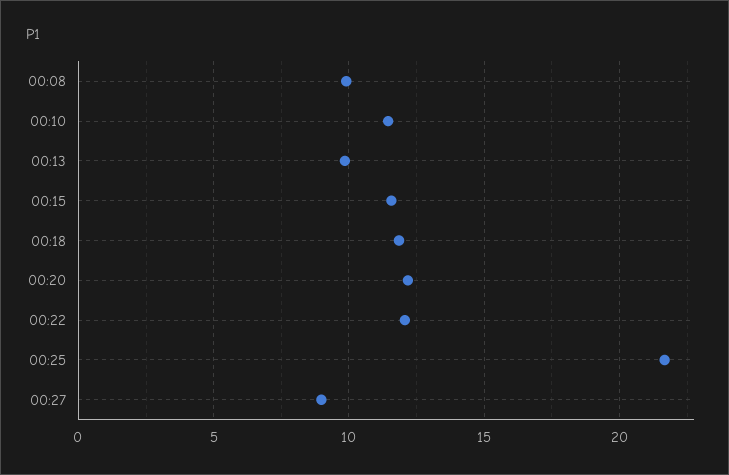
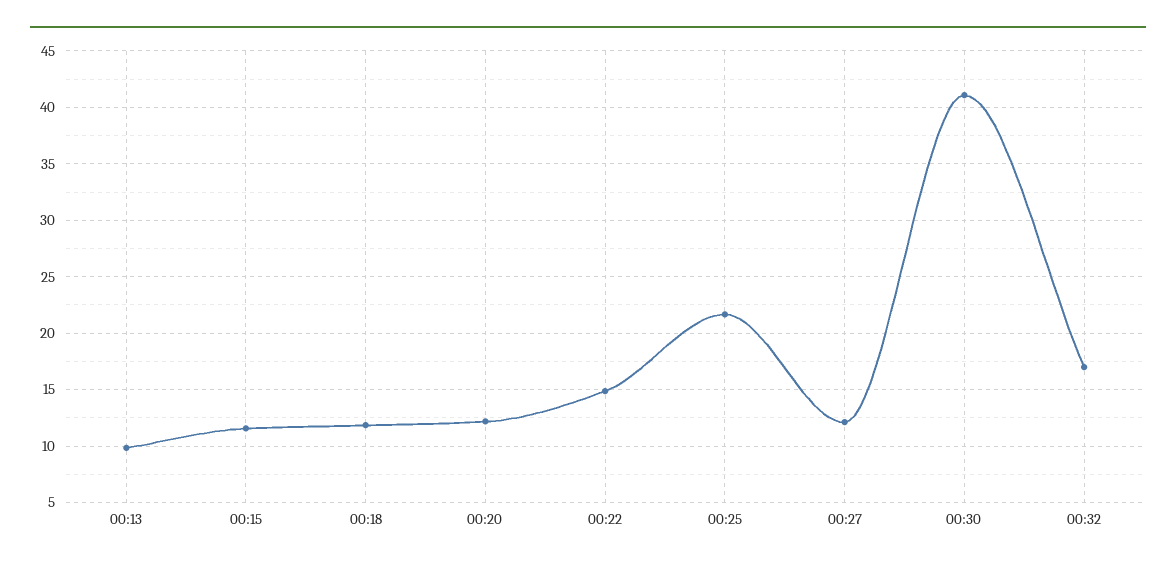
00:08: 10 -> none
00:10: 11.5 -> none
00:22: 12 -> 15
00:27: 9 -> 12
00:30: none -> 41
00:32: none -> 17

